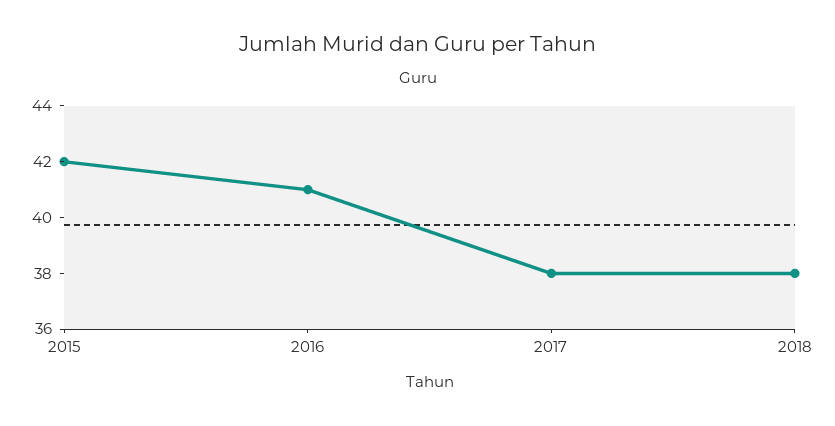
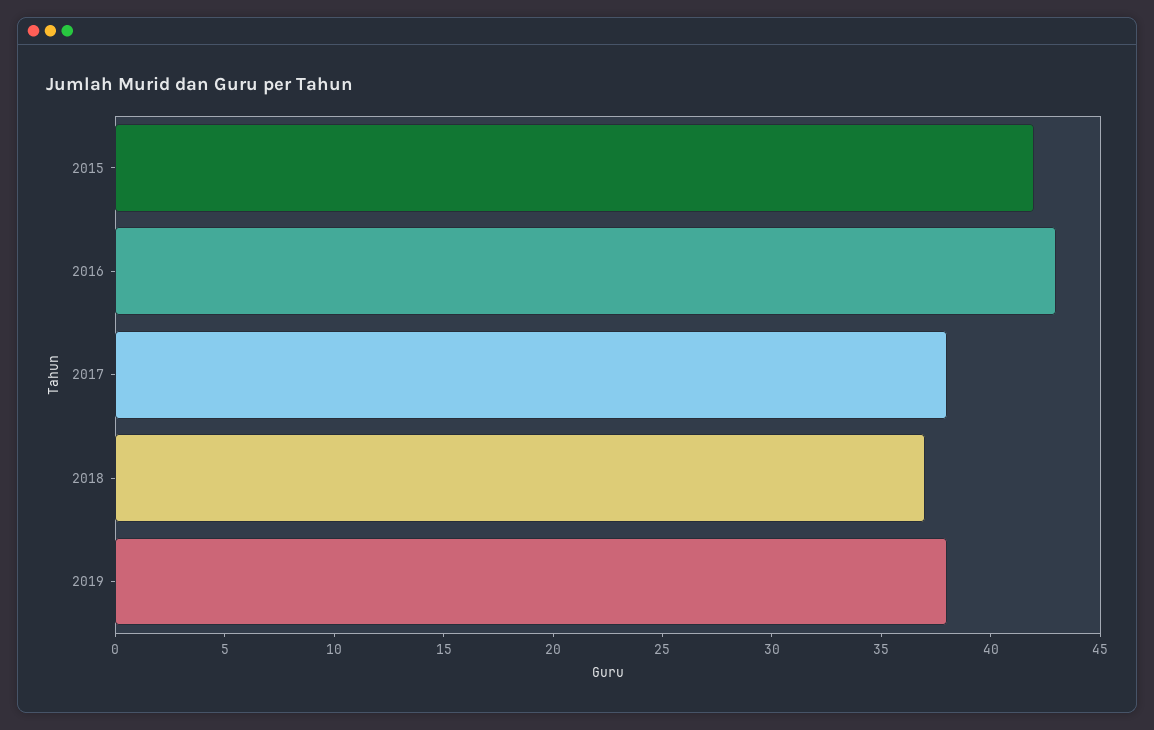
2016: 41 -> 43
2018: 38 -> 37
2019: none -> 38

